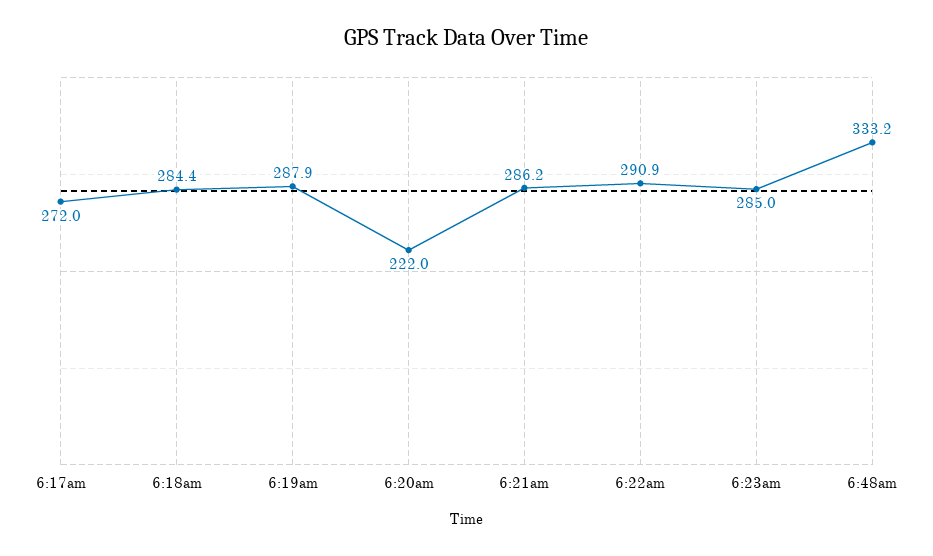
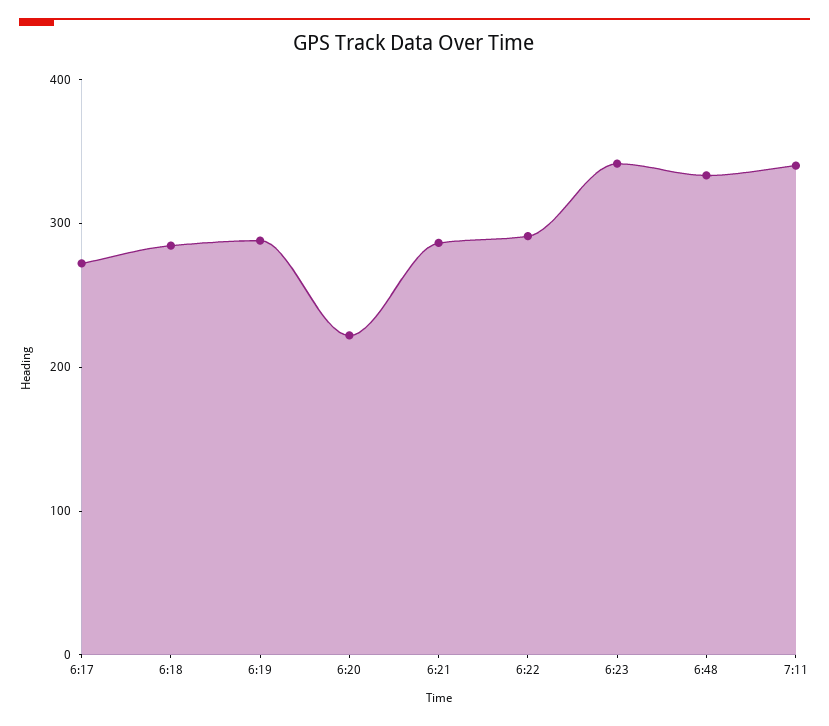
6:23am: 285 -> 340
7:11: none -> 340

